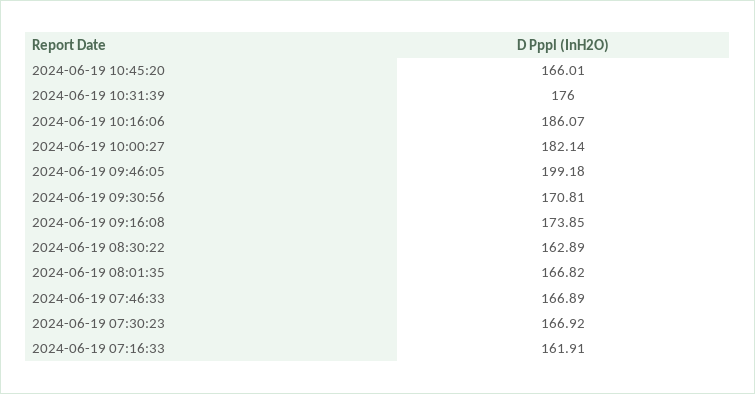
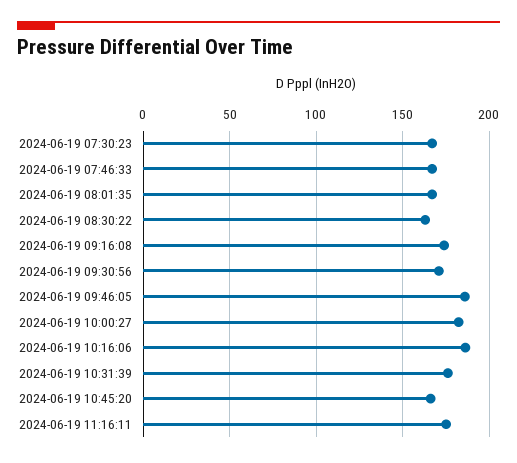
2024-06-19 09:46:05: 199.18 -> 185
2024-06-19 07:16:33: 161.91 -> none
2024-06-19 11:16:11: none -> 175

